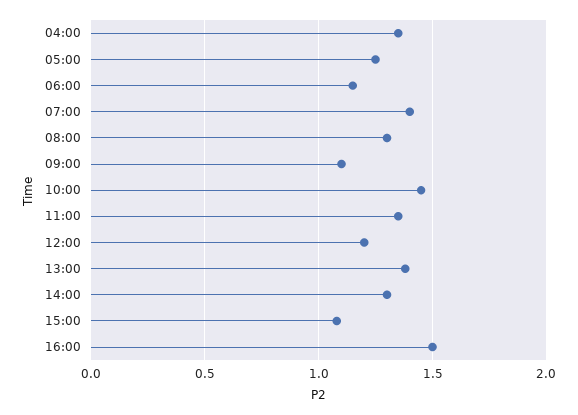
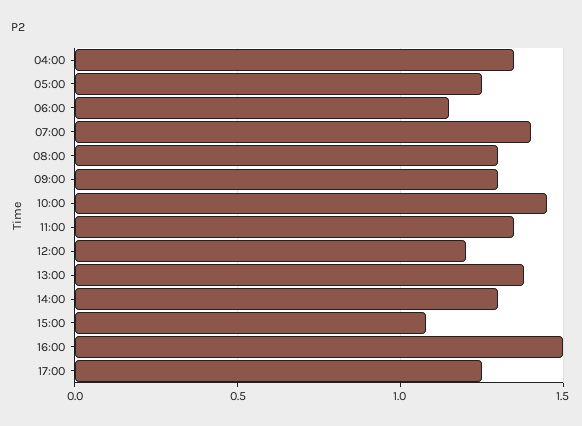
09:00: 1.1 -> 1.3
17:00: none -> 1.25

